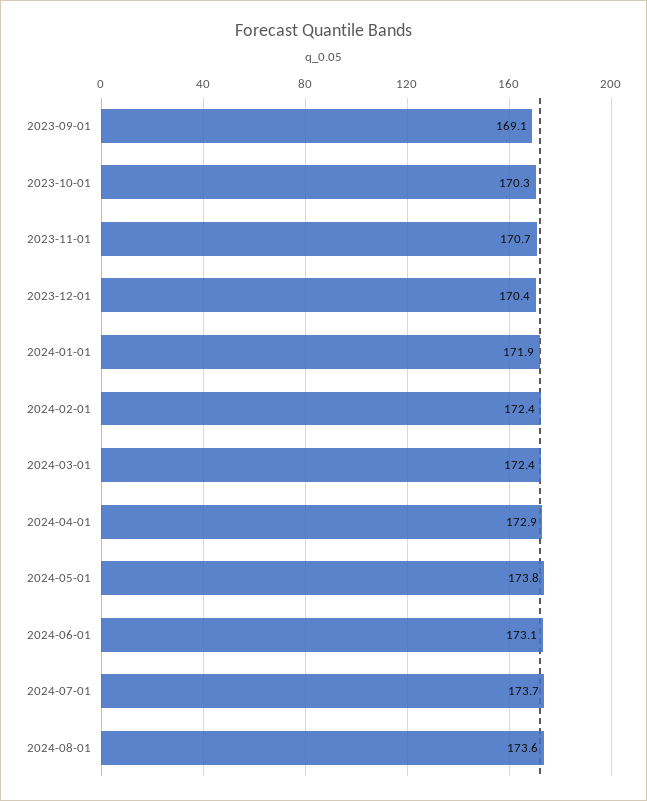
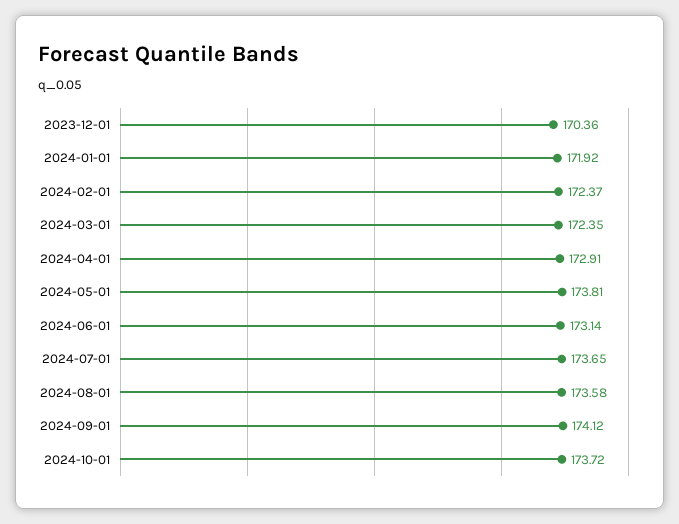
2023-09-01: 169.1 -> none
2023-10-01: 170.3 -> none
2023-11-01: 170.7 -> none
2024-09-01: none -> 174.12
2024-10-01: none -> 173.72

